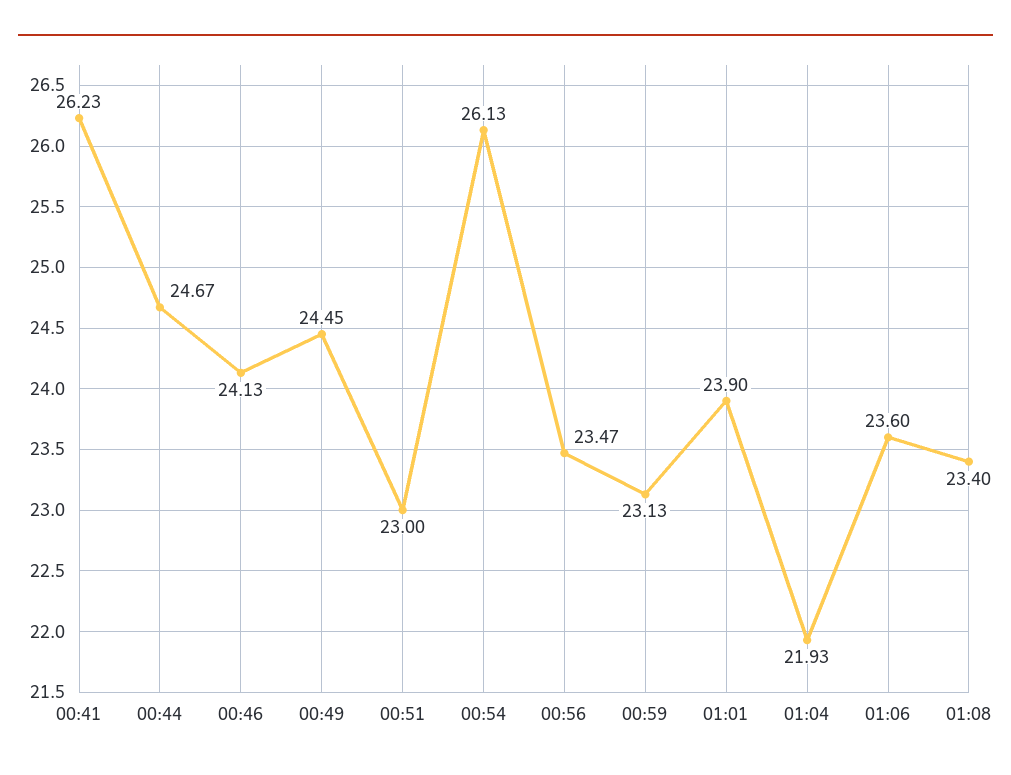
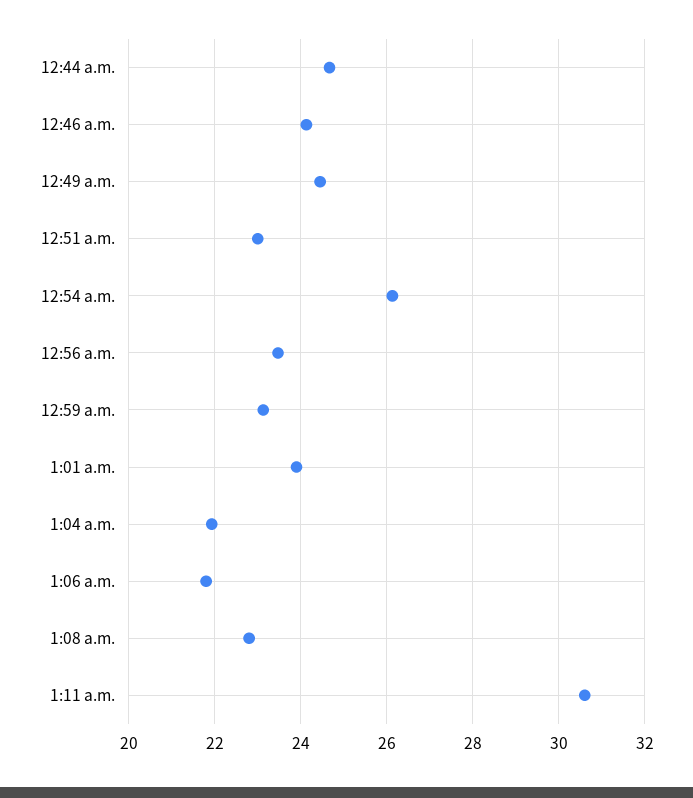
00:41: 26.23 -> none
01:06: 23.6 -> 21.8
01:08: 23.4 -> 22.8
1:11 a.m.: none -> 30.6

